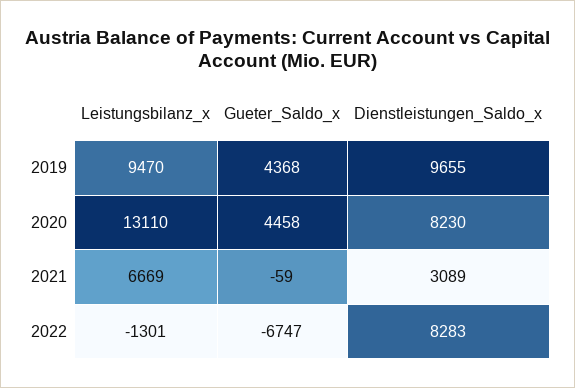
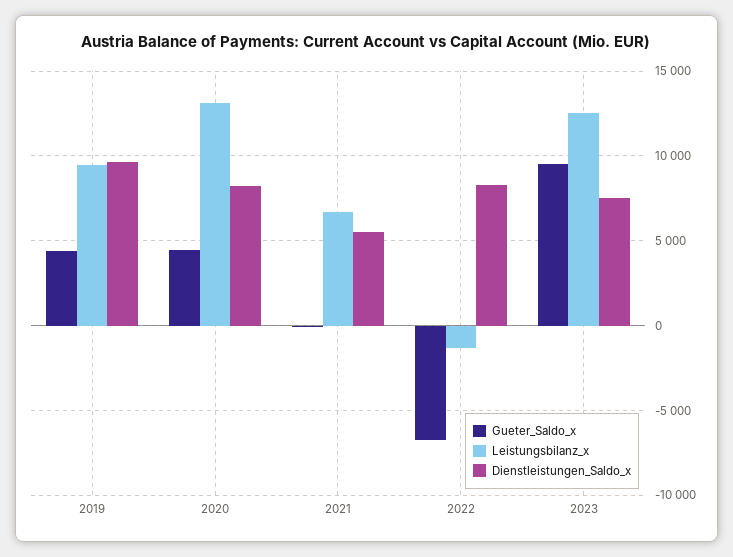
Dienstleistungen_Saldo_x, 2021: 3089 -> 5500
Gueter_Saldo_x, 2023: none -> 9500
Leistungsbilanz_x, 2023: none -> 12500
Dienstleistungen_Saldo_x, 2023: none -> 7500

